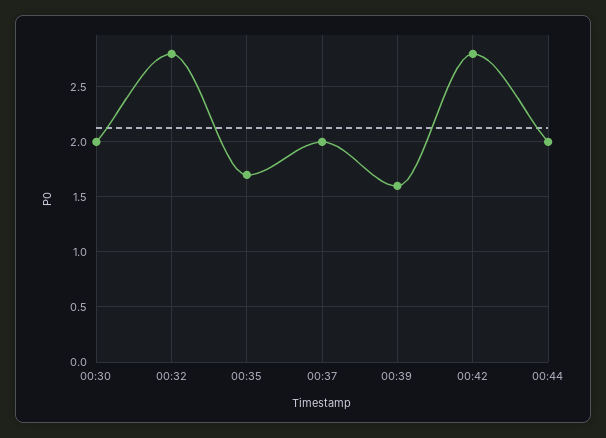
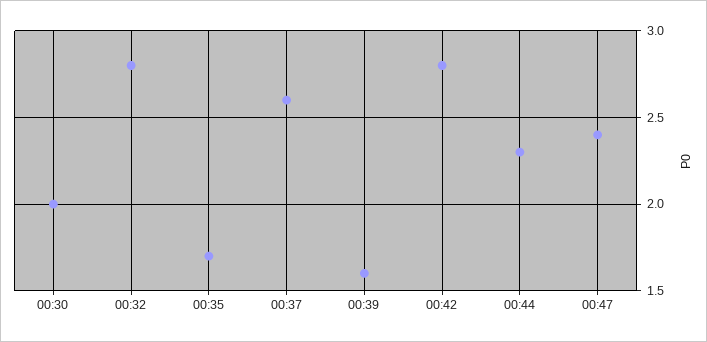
00:37: 2 -> 2.6
00:44: 2 -> 2.3
00:47: none -> 2.4

